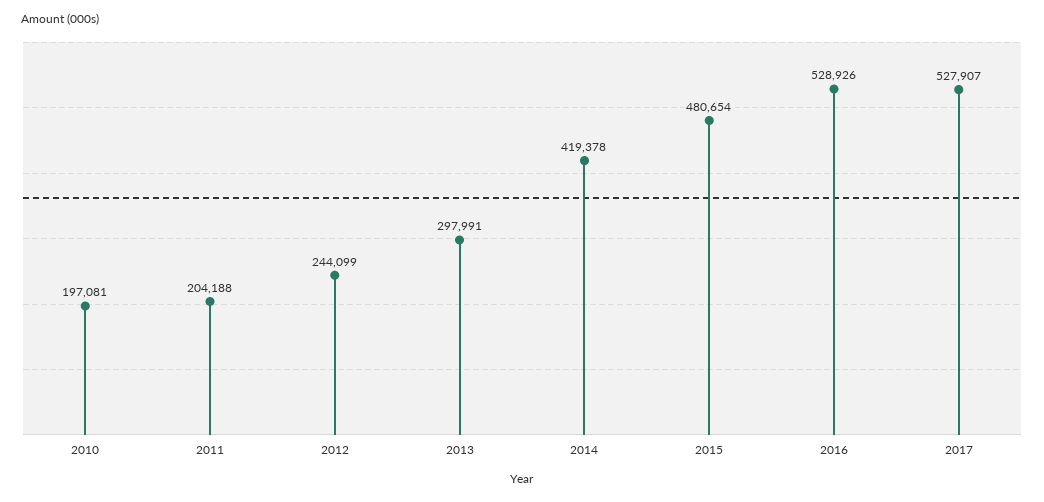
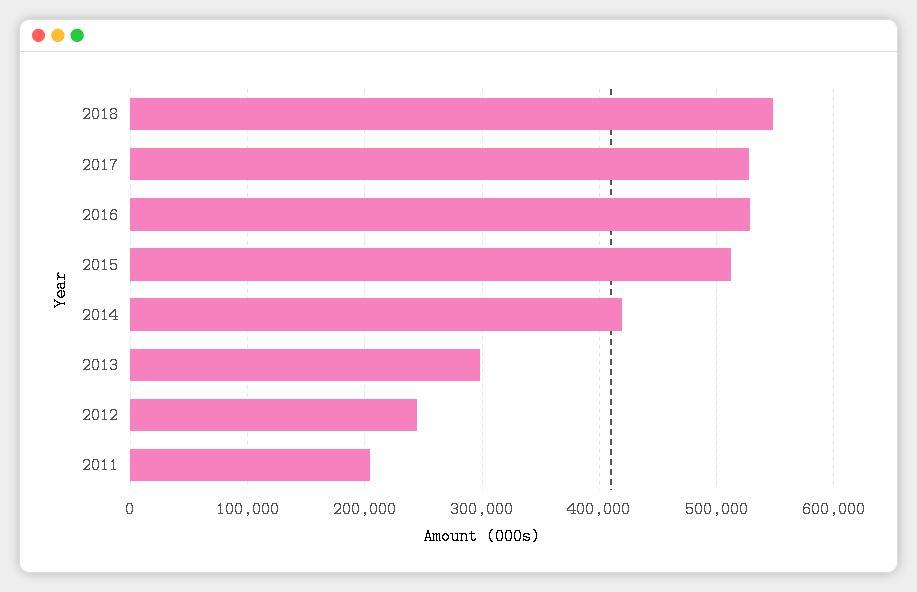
2010: 197081 -> none
2015: 480654 -> 510000
2018: none -> 550000

